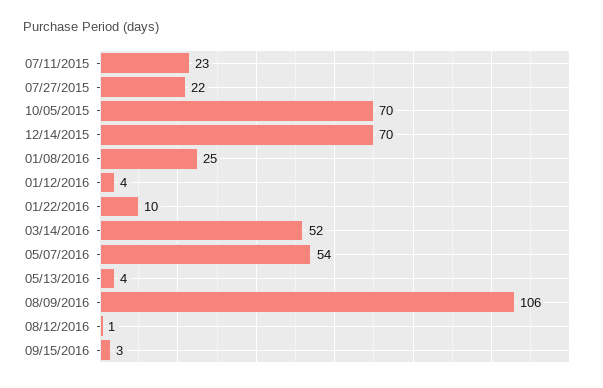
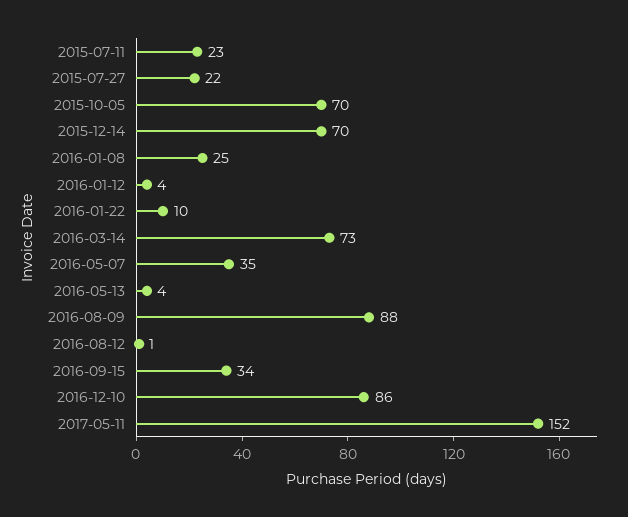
03/14/2016: 52 -> 73
05/07/2016: 54 -> 35
08/09/2016: 106 -> 88
09/15/2016: 3 -> 34
2016-12-10: none -> 86
2017-05-11: none -> 152

